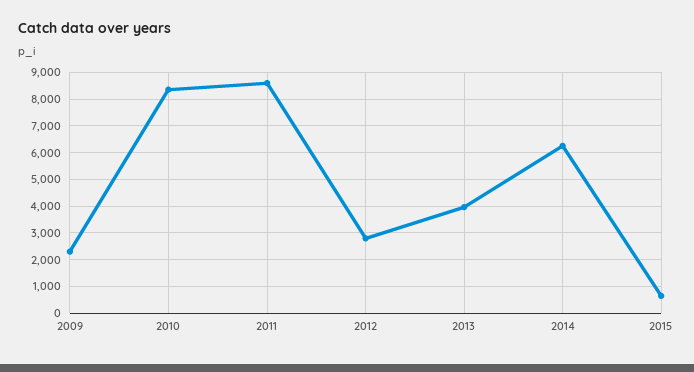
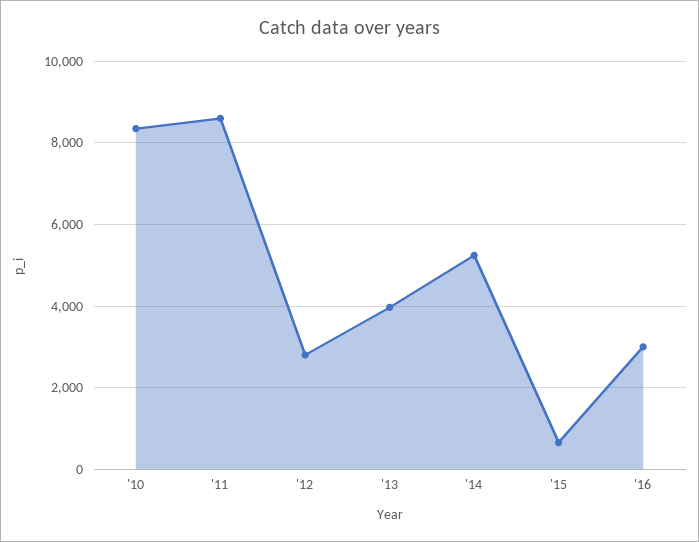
2009: 2250 -> none
2014: 6250 -> 5200
'16: none -> 3000

